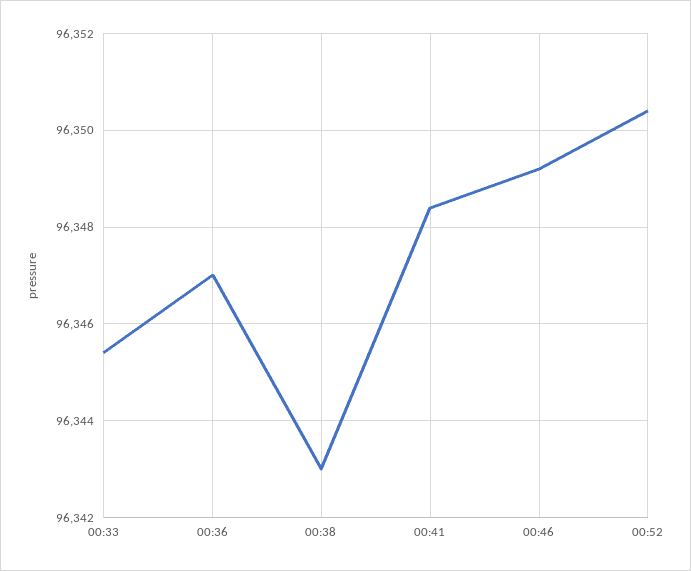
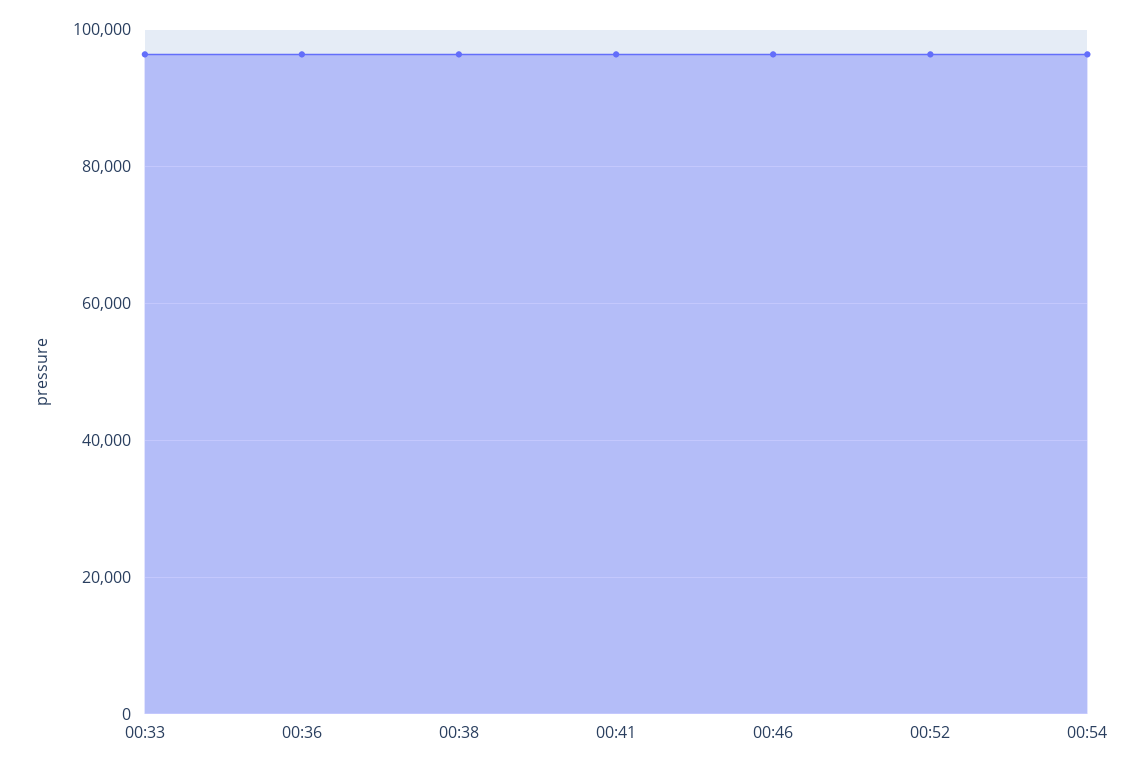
00:54: none -> 96000

